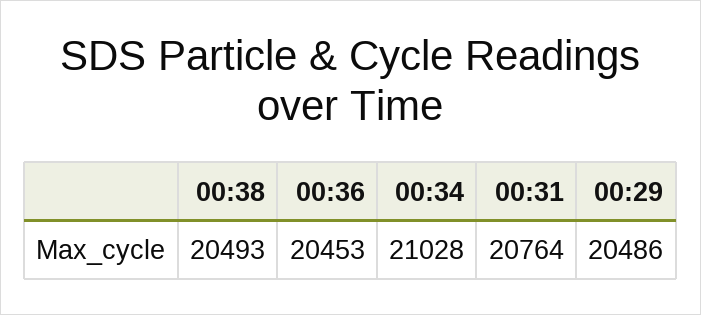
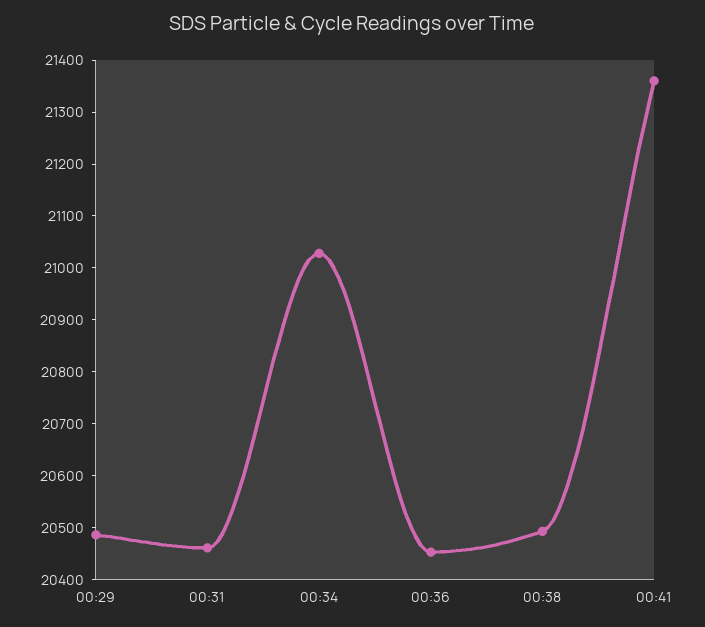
00:31: 20764 -> 20460
00:41: none -> 21360

